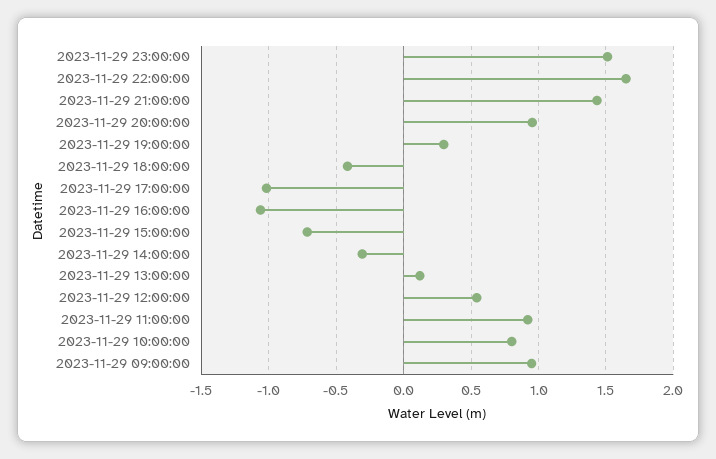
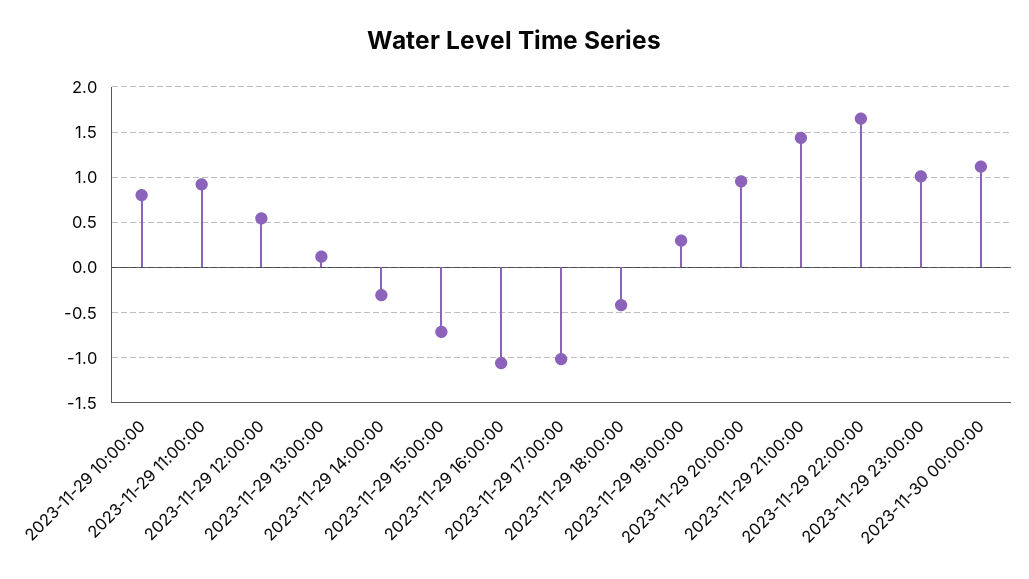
2023-11-29 23:00:00: 1.5 -> 1
2023-11-29 09:00:00: 0.95 -> none
2023-11-30 00:00:00: none -> 1.1

